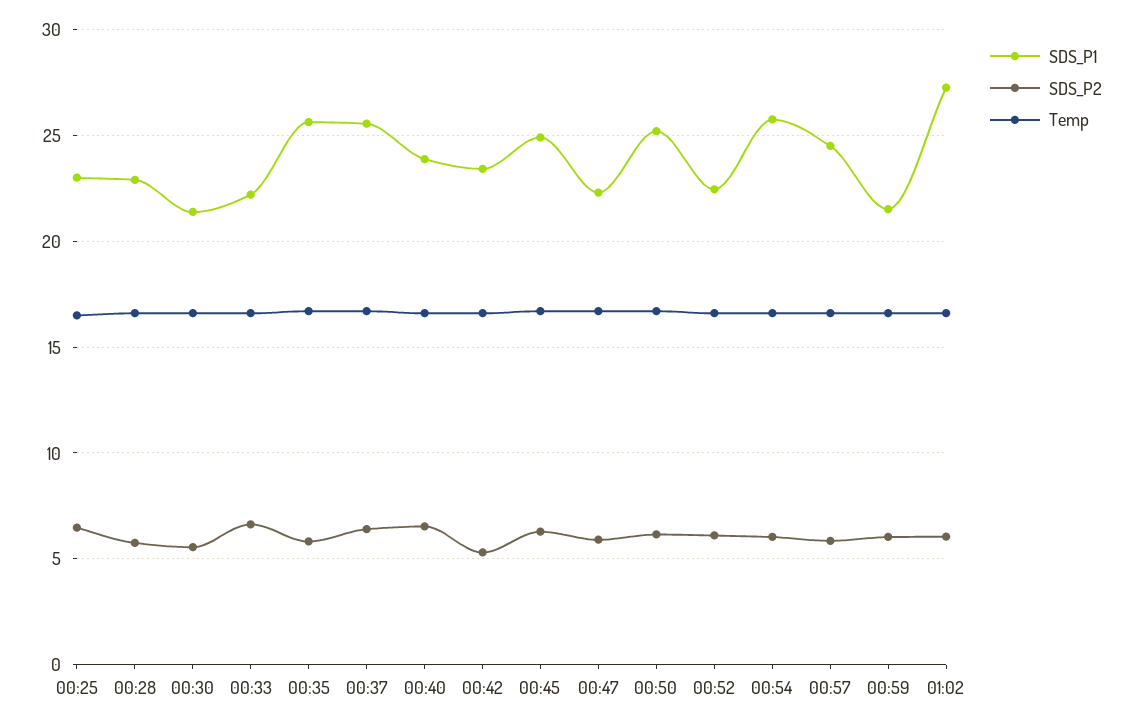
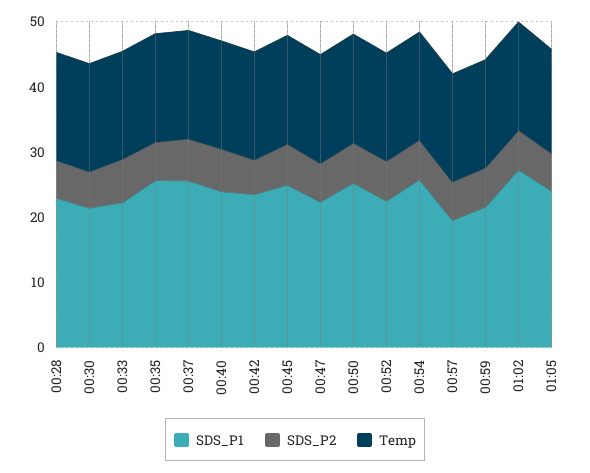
SDS_P1, 00:25: 23 -> none
SDS_P2, 00:25: 6.5 -> none
Temp, 00:25: 16.5 -> none
SDS_P1, 00:57: 24.5 -> 20
SDS_P1, 01:05: none -> 24
SDS_P2, 01:05: none -> 6
Temp, 01:05: none -> 16

